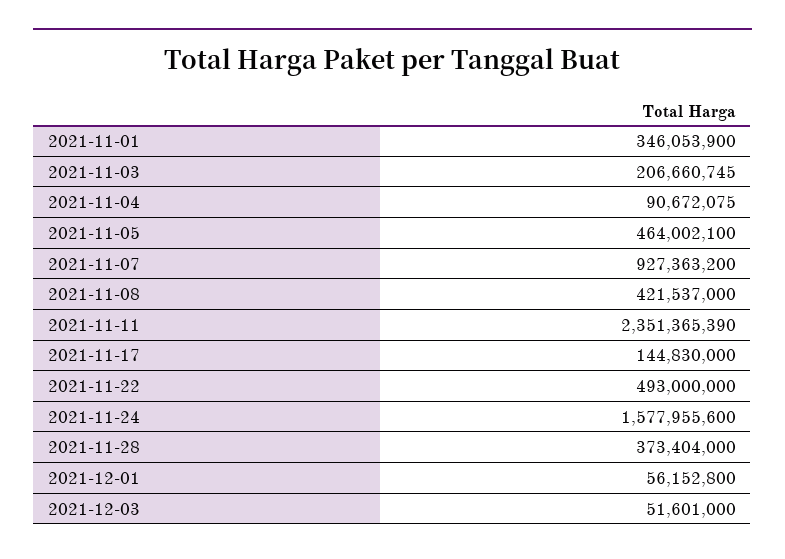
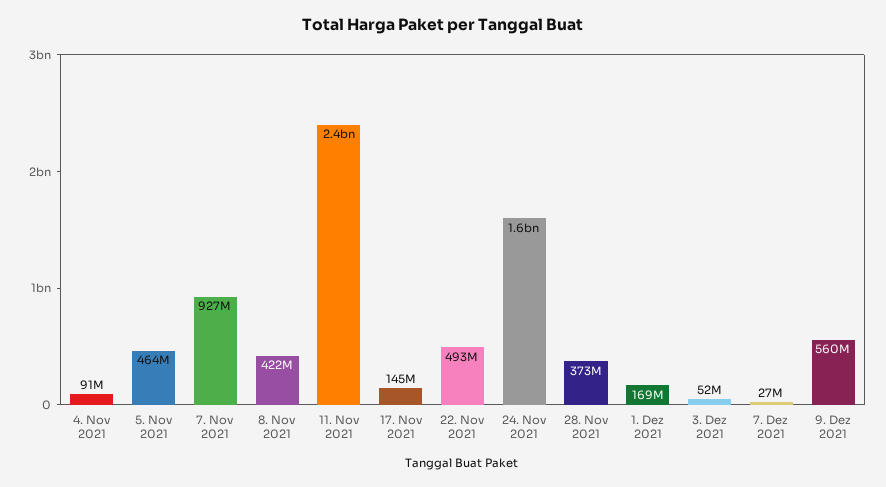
2021-11-01: 346053900 -> none
2021-11-03: 206660745 -> none
2021-12-01: 56152800 -> 169000000
7. Dez 2021: none -> 27000000
9. Dez 2021: none -> 560000000

